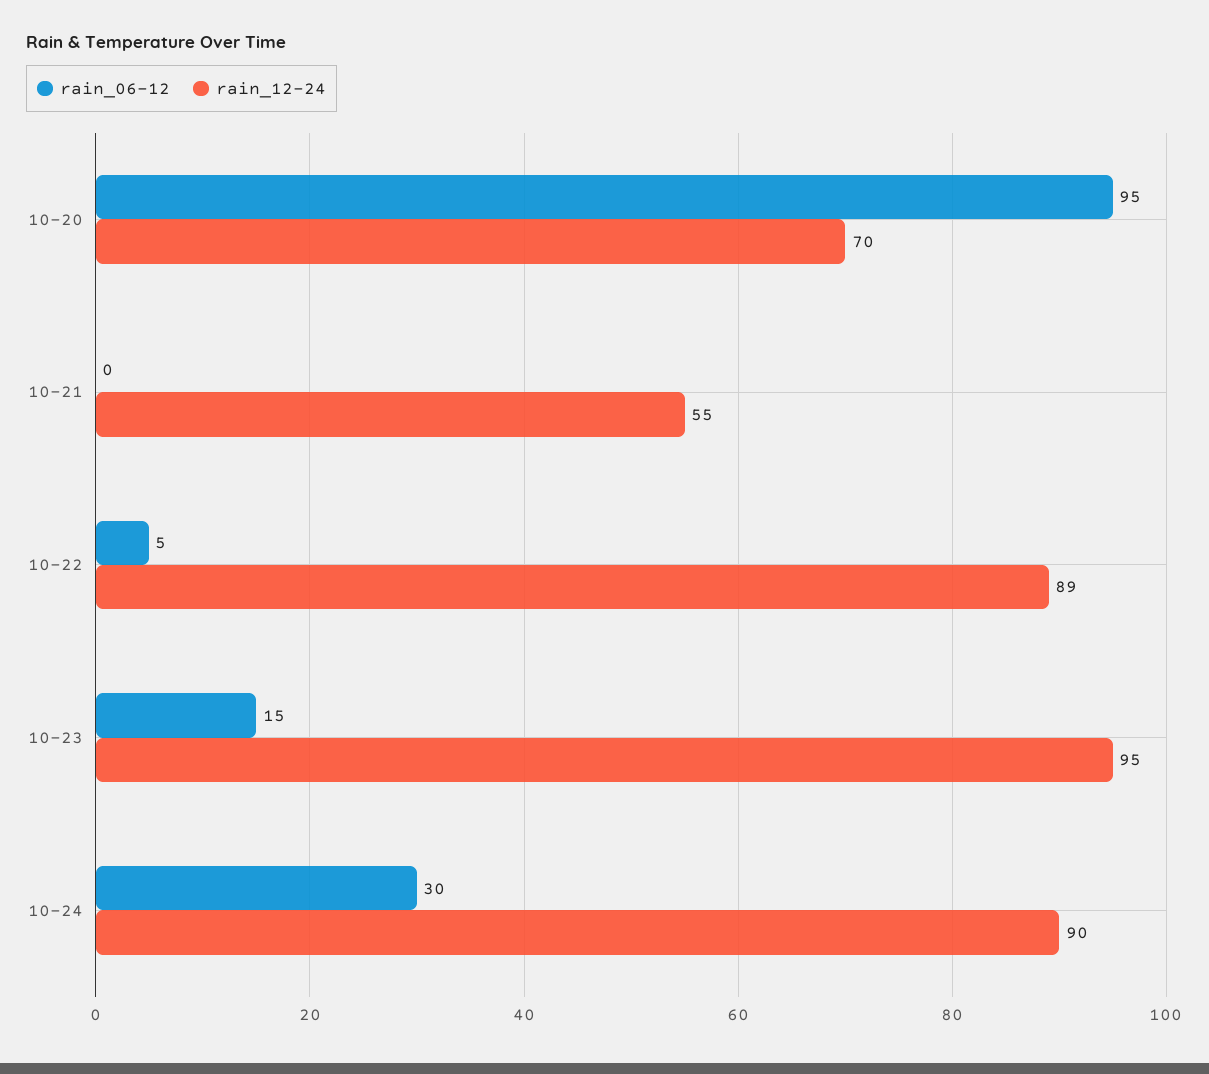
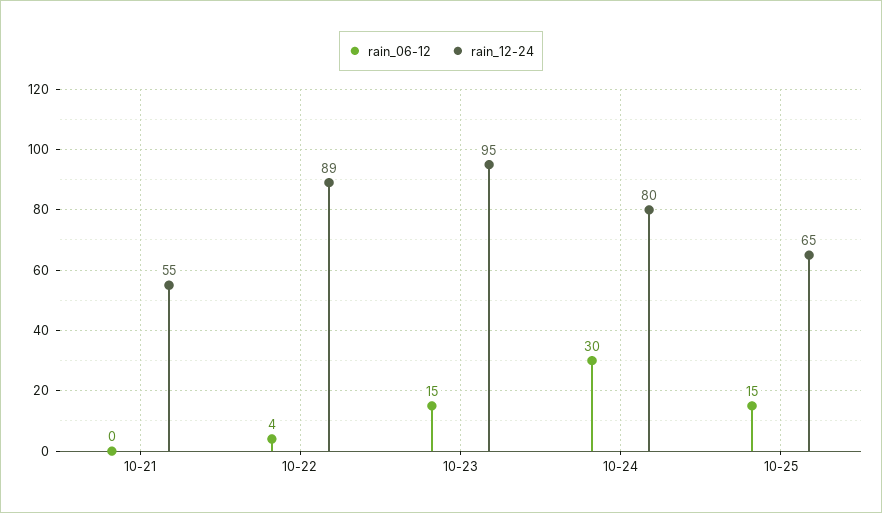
rain_06-12, 10-20: 95 -> none
rain_12-24, 10-20: 70 -> none
rain_06-12, 10-22: 5 -> 4
rain_12-24, 10-24: 90 -> 80
rain_06-12, 10-25: none -> 15
rain_12-24, 10-25: none -> 65

